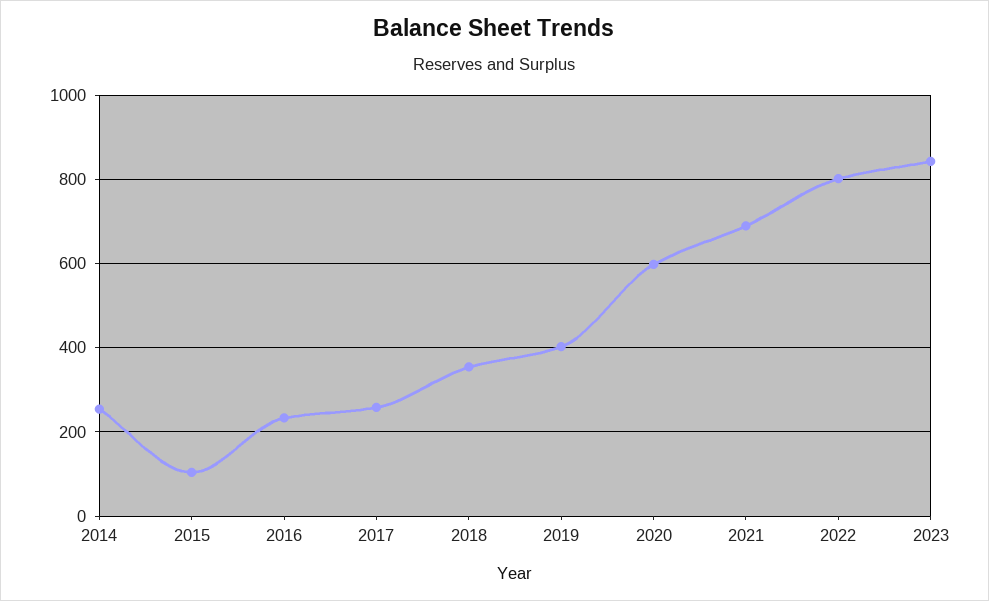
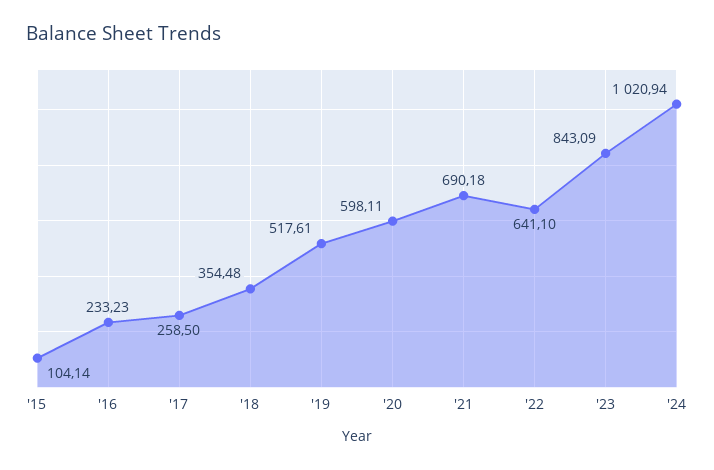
2014: 260 -> none
2019: 400 -> 517.61
2022: 800 -> 641.1
'24: none -> 1020.94

